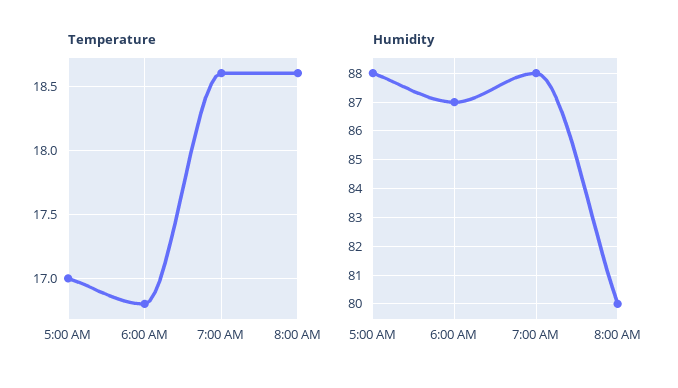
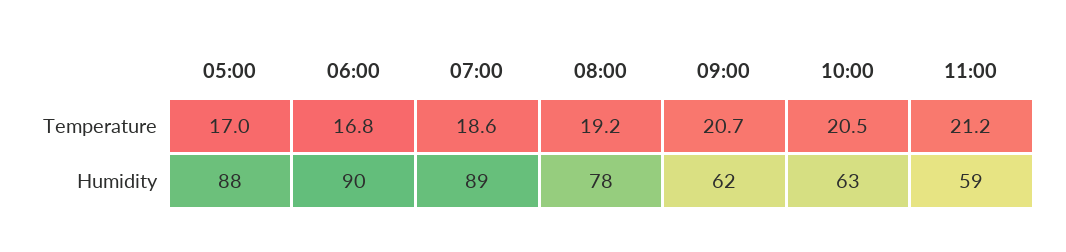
Temperature, 8:00 AM: 18.6 -> 19.2
Humidity, 6:00 AM: 87 -> 90
Humidity, 7:00 AM: 88 -> 89
Humidity, 8:00 AM: 80 -> 78
Temperature, 09:00: none -> 20.7
Temperature, 10:00: none -> 20.5
Temperature, 11:00: none -> 21.2
Humidity, 09:00: none -> 62
Humidity, 10:00: none -> 63
Humidity, 11:00: none -> 59

